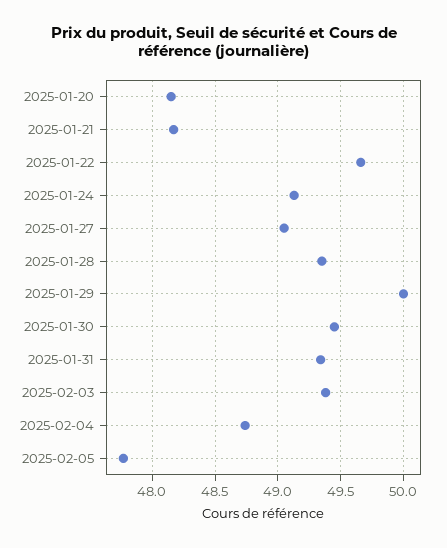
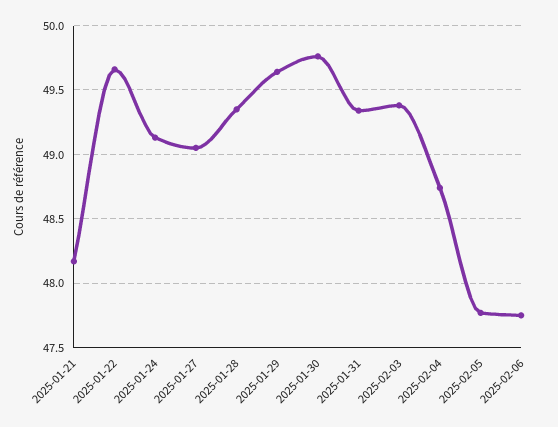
2025-01-20: 48.15 -> none
2025-01-29: 50 -> 49.65
2025-01-30: 49.45 -> 49.75
2025-02-06: none -> 47.75

